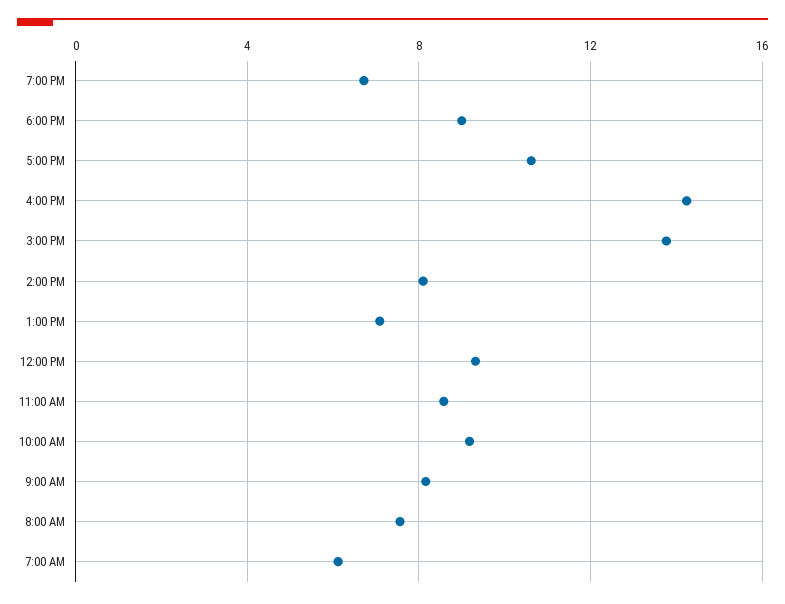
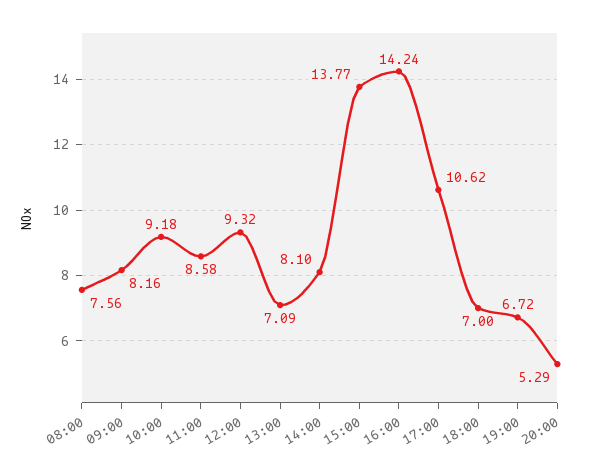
6:00 PM: 9 -> 7
7:00 AM: 6 -> none
20:00: none -> 5.29

